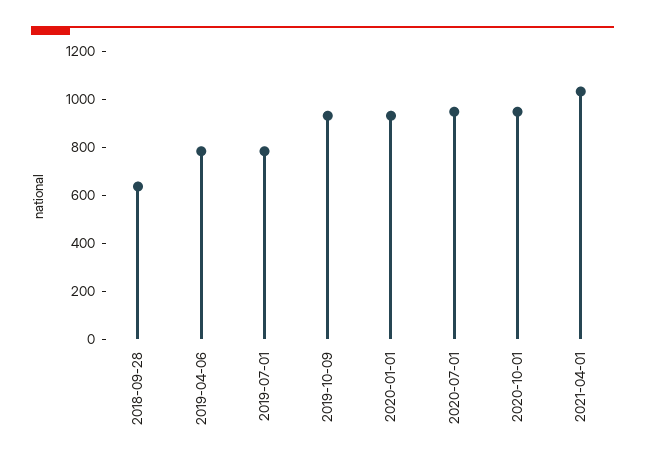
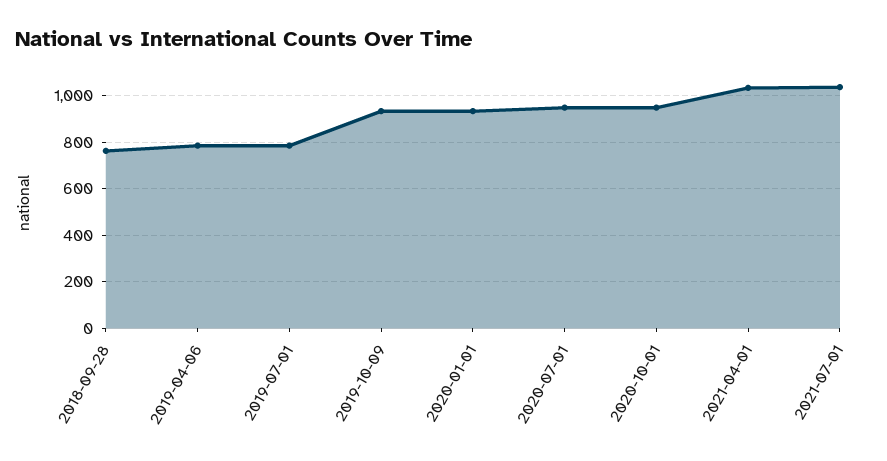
2018-09-28: 650 -> 750
2021-07-01: none -> 1050

